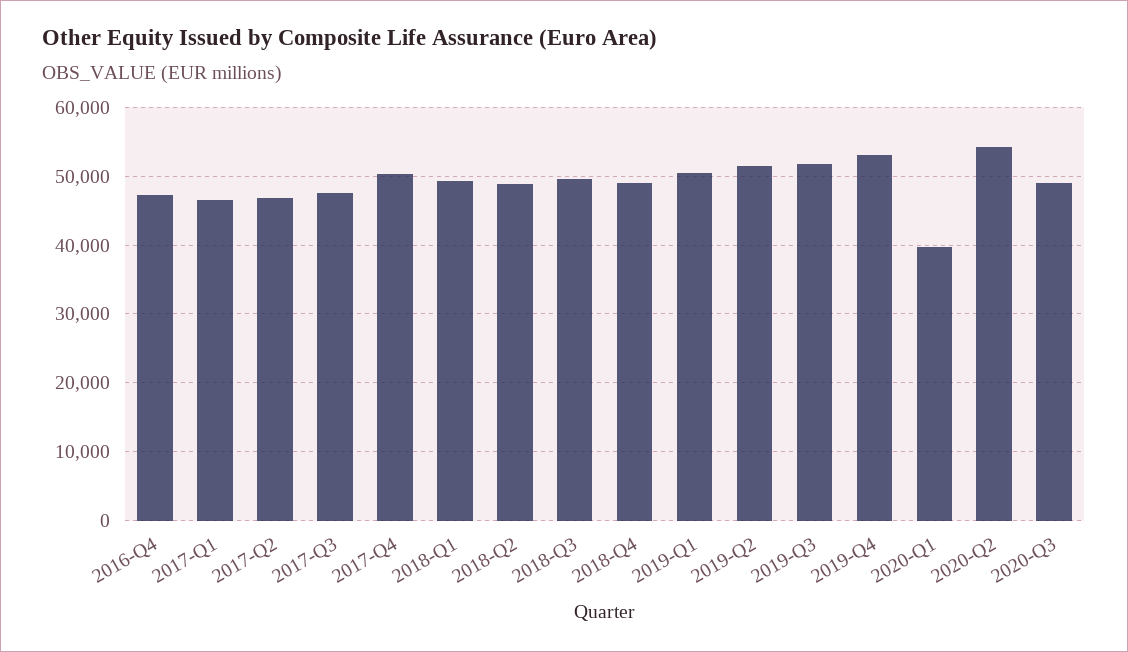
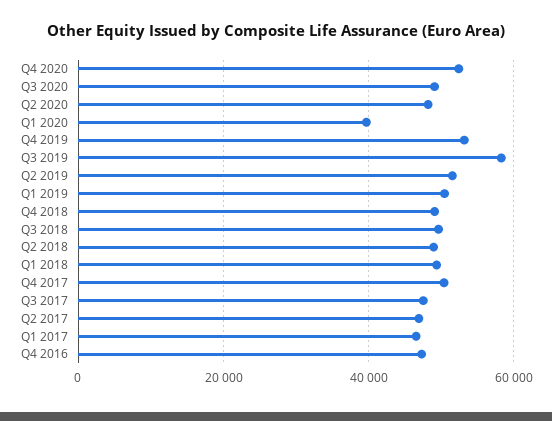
2019-Q3: 52000 -> 58000
2020-Q2: 54000 -> 48000
Q4 2020: none -> 52000

